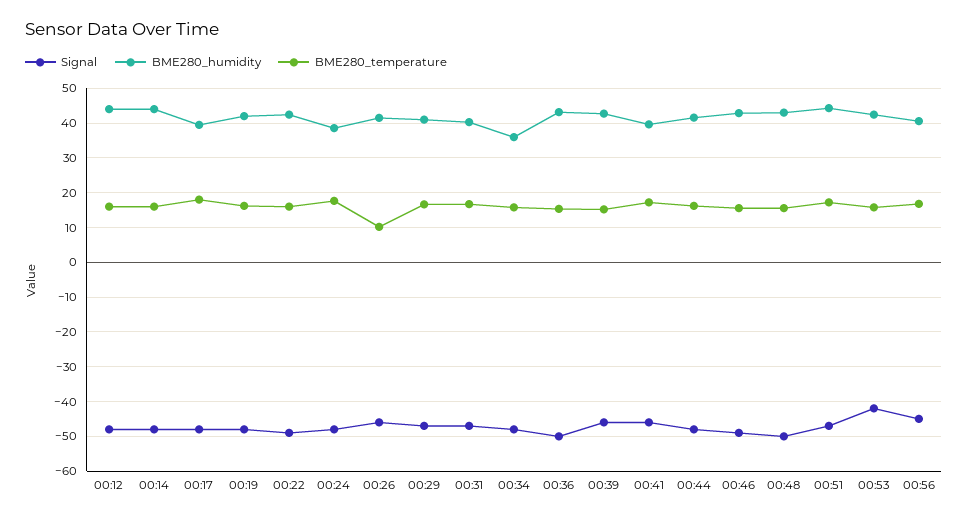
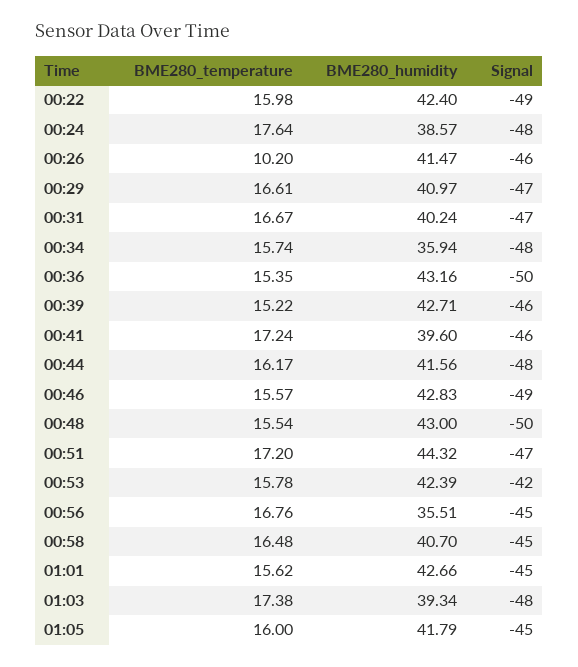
Signal, 00:12: -48 -> none
BME280_humidity, 00:12: 44 -> none
BME280_temperature, 00:12: 16 -> none
Signal, 00:14: -48 -> none
BME280_humidity, 00:14: 44 -> none
BME280_temperature, 00:14: 16 -> none
Signal, 00:17: -48 -> none
BME280_humidity, 00:17: 40 -> none
BME280_temperature, 00:17: 18 -> none
Signal, 00:19: -48 -> none
BME280_humidity, 00:19: 42 -> none
BME280_temperature, 00:19: 16 -> none
BME280_humidity, 00:56: 40 -> 35.51
BME280_temperature, 00:58: none -> 16.48
BME280_humidity, 00:58: none -> 40.7
Signal, 00:58: none -> -45
BME280_temperature, 01:01: none -> 15.62
BME280_humidity, 01:01: none -> 42.66
Signal, 01:01: none -> -45
BME280_temperature, 01:03: none -> 17.38
BME280_humidity, 01:03: none -> 39.34
Signal, 01:03: none -> -48
BME280_temperature, 01:05: none -> 16
BME280_humidity, 01:05: none -> 41.79
Signal, 01:05: none -> -45

